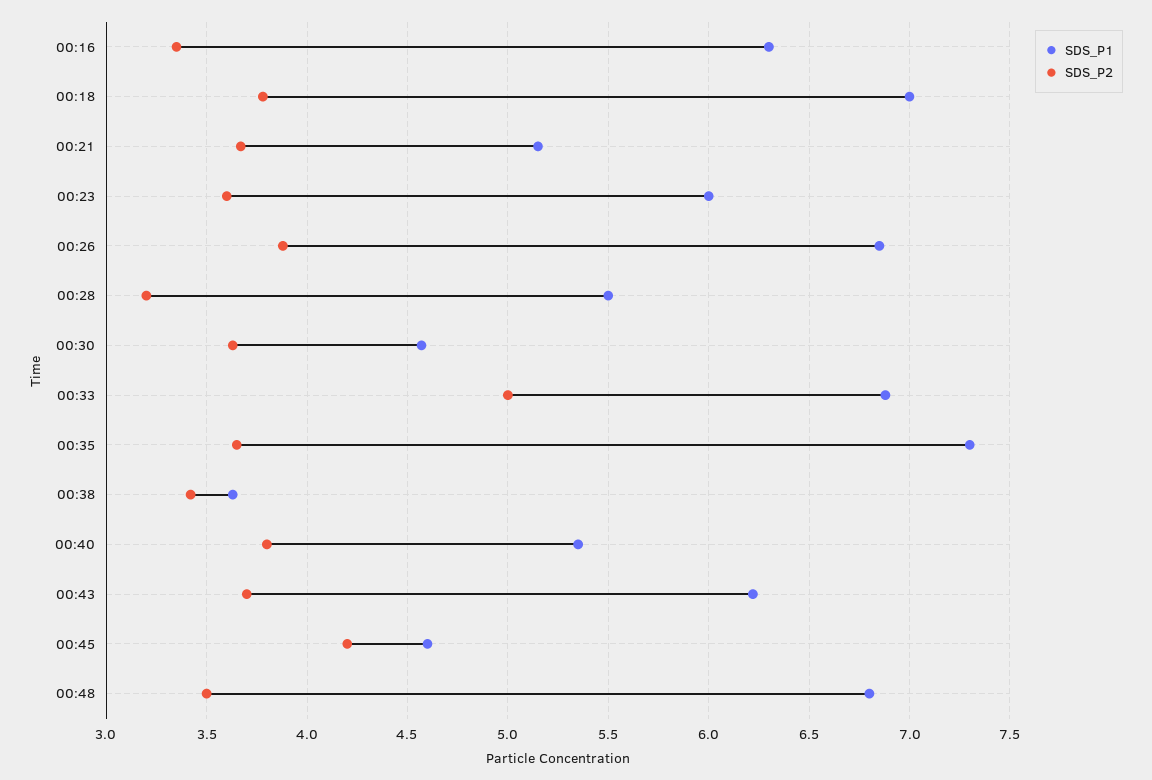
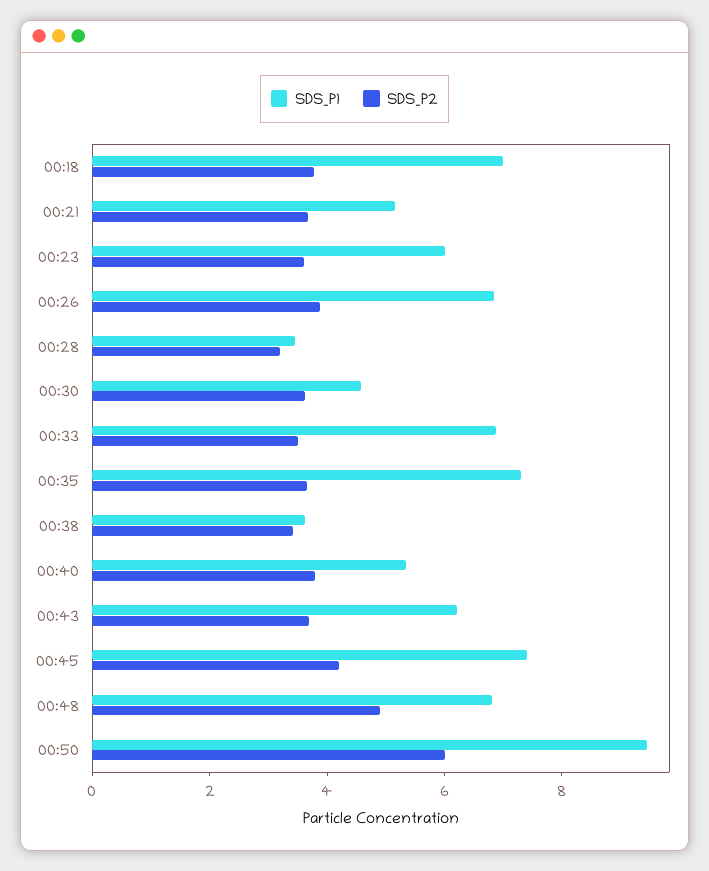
SDS_P1, 00:16: 6.3 -> none
SDS_P2, 00:16: 3.35 -> none
SDS_P1, 00:28: 5.5 -> 3.5
SDS_P2, 00:33: 5 -> 3.5
SDS_P1, 00:45: 4.6 -> 7.5
SDS_P2, 00:48: 3.5 -> 5
SDS_P1, 00:50: none -> 9.5
SDS_P2, 00:50: none -> 6

